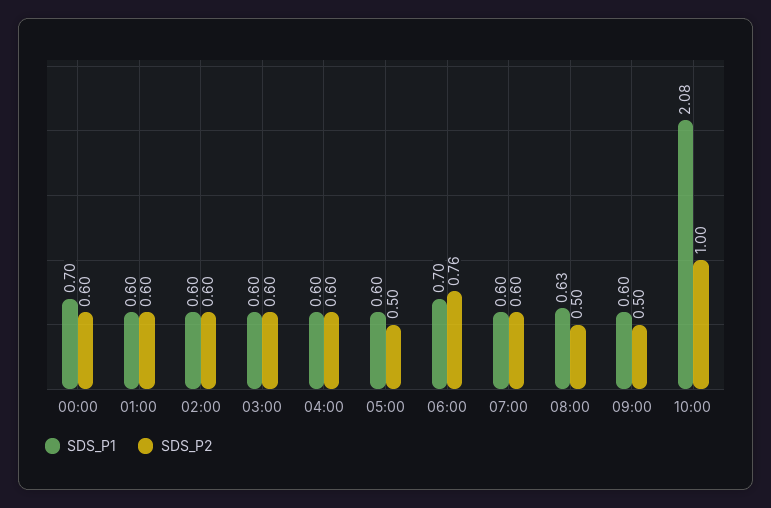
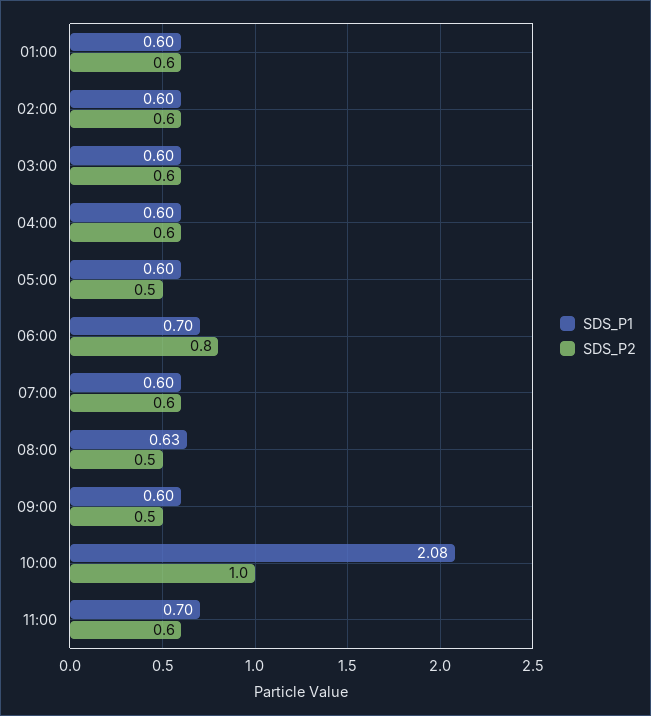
SDS_P1, 00:00: 0.7 -> none
SDS_P2, 00:00: 0.6 -> none
SDS_P2, 06:00: 0.76 -> 0.8
SDS_P1, 11:00: none -> 0.7
SDS_P2, 11:00: none -> 0.6

